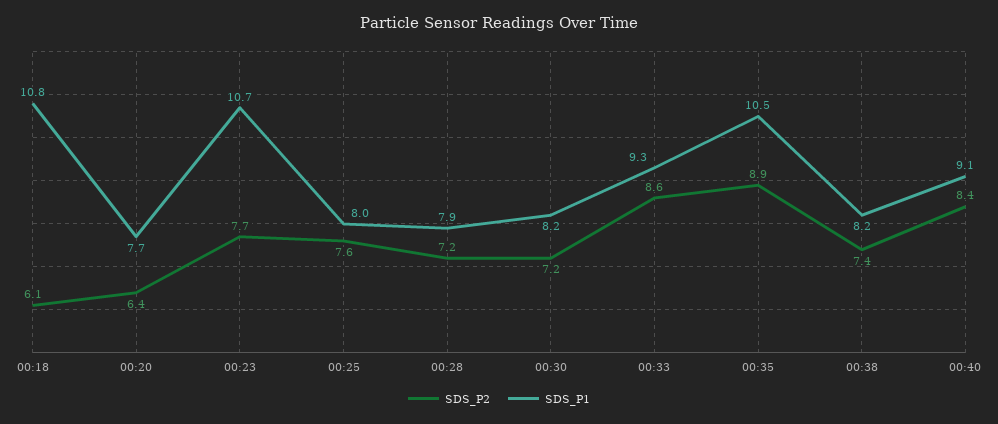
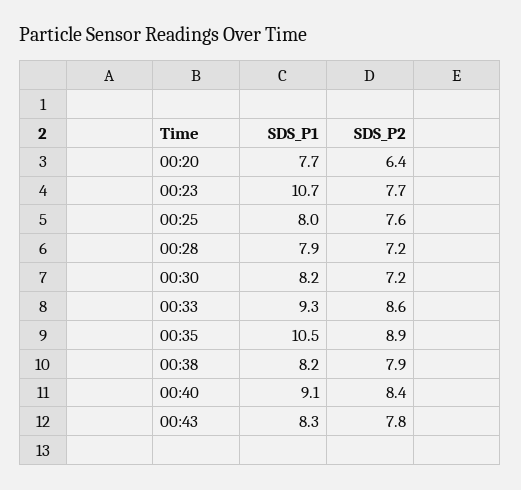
SDS_P2, 00:18: 6.1 -> none
SDS_P1, 00:18: 10.8 -> none
SDS_P2, 00:38: 7.4 -> 7.9
SDS_P1, 00:43: none -> 8.3
SDS_P2, 00:43: none -> 7.8

